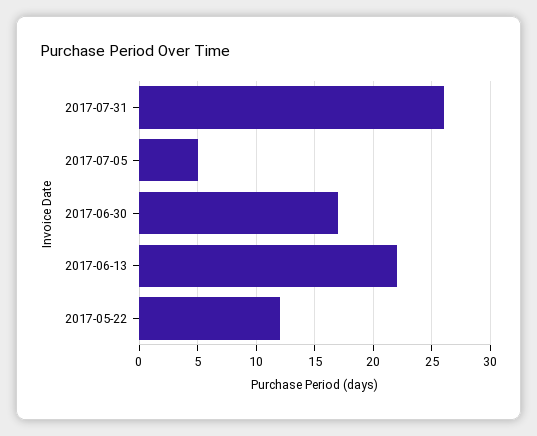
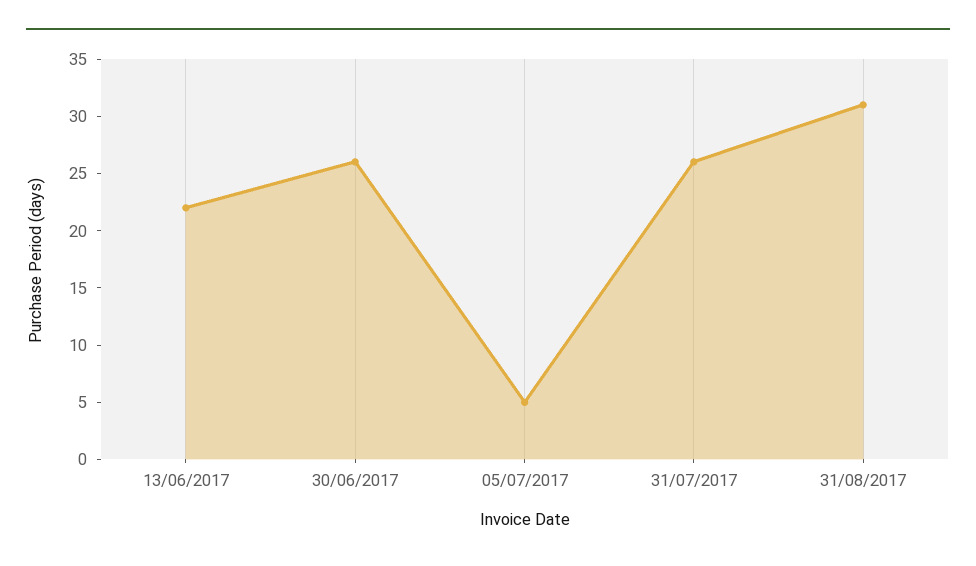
2017-06-30: 17 -> 26
2017-05-22: 12 -> none
31/08/2017: none -> 31

